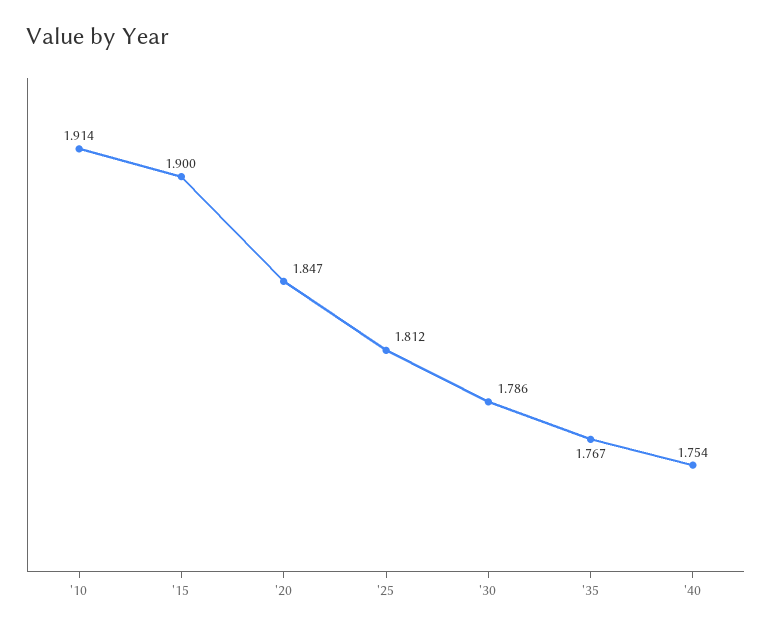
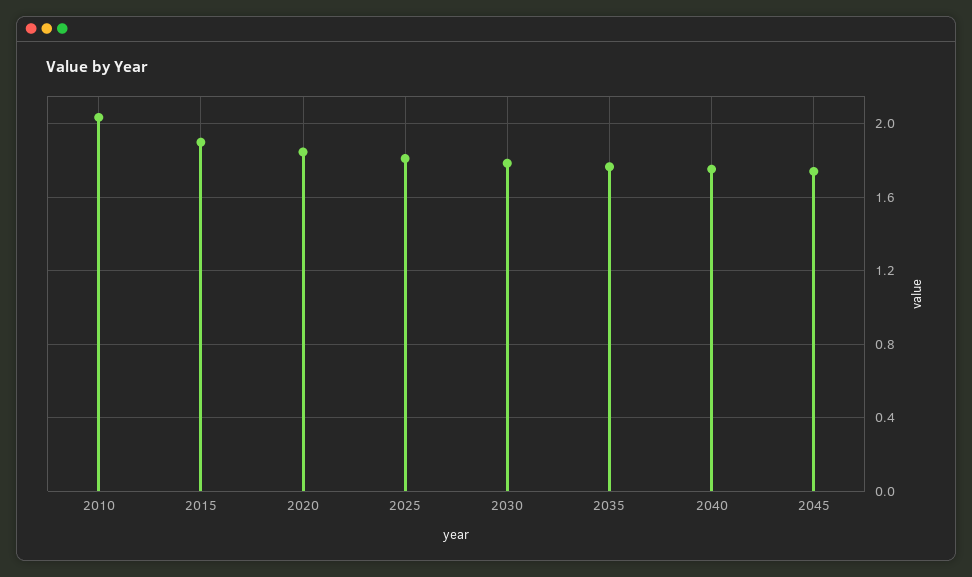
'10: 1.914 -> 2.05
2045: none -> 1.75

